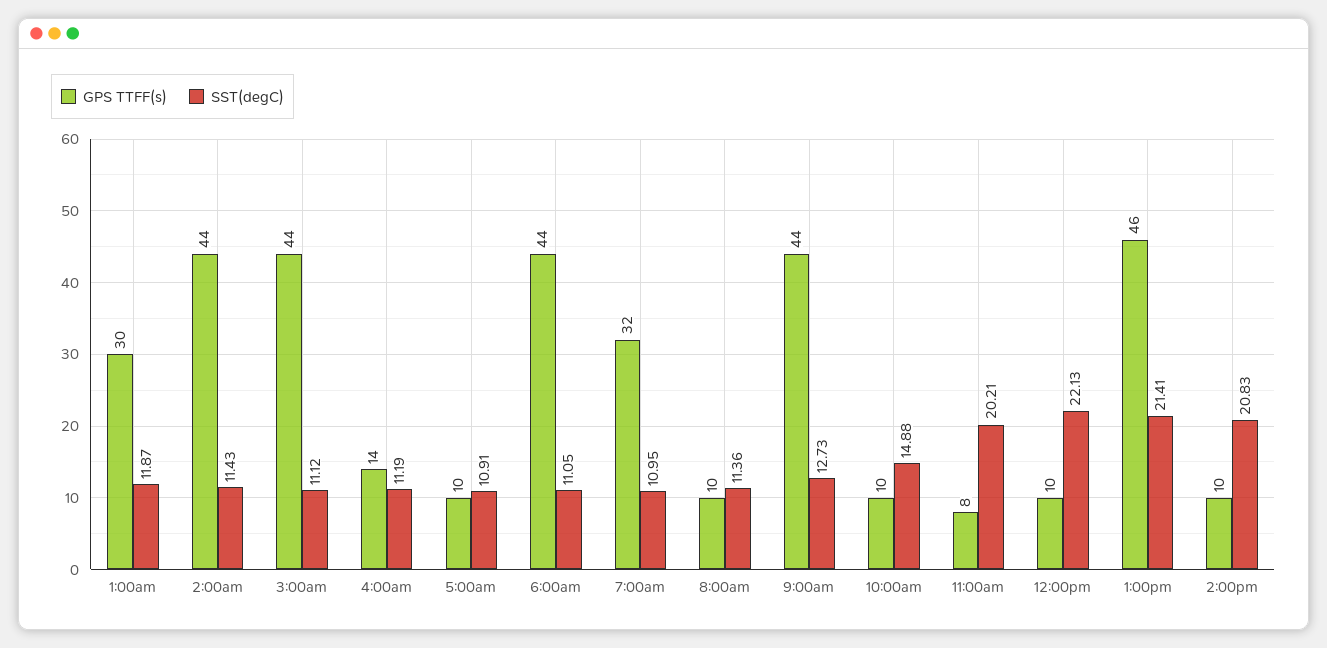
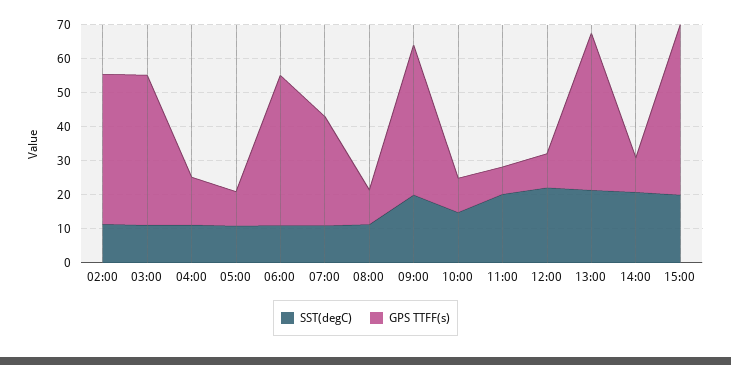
GPS TTFF(s), 1:00am: 30 -> none
SST(degC), 1:00am: 11.87 -> none
SST(degC), 9:00am: 12.73 -> 20
SST(degC), 15:00: none -> 20
GPS TTFF(s), 15:00: none -> 50

